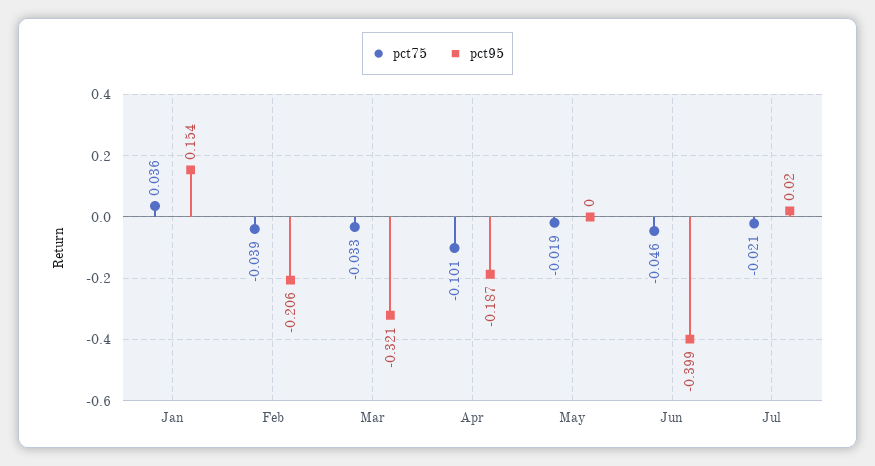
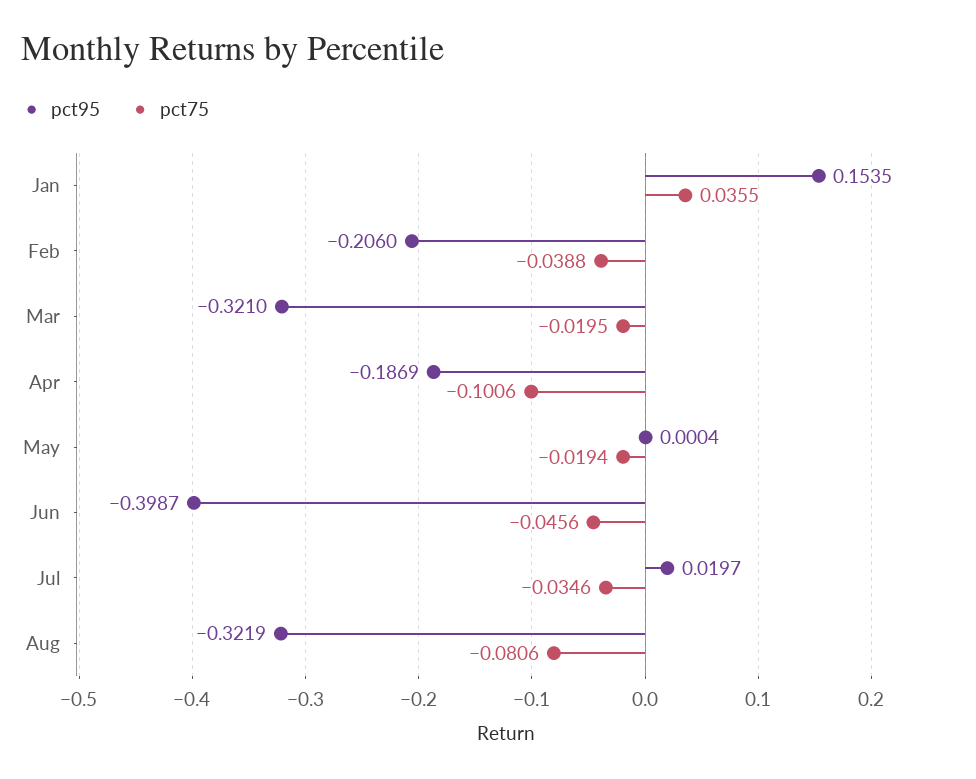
pct75, Mar: -0.033 -> -0.0195
pct75, Jul: -0.021 -> -0.0346
pct95, Aug: none -> -0.3219
pct75, Aug: none -> -0.0806

